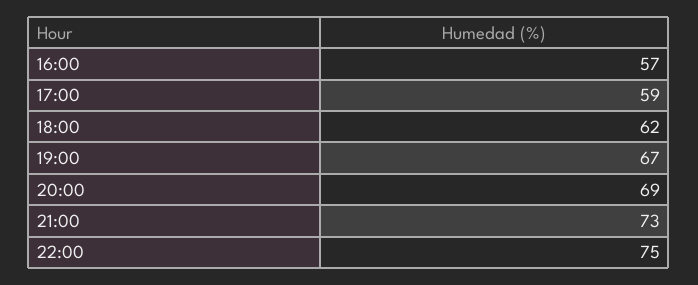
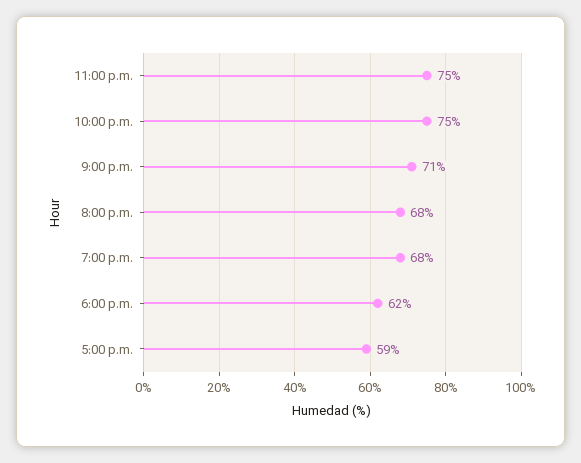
16:00: 57 -> none
19:00: 67 -> 68
20:00: 69 -> 68
21:00: 73 -> 71
11:00 p.m.: none -> 75

